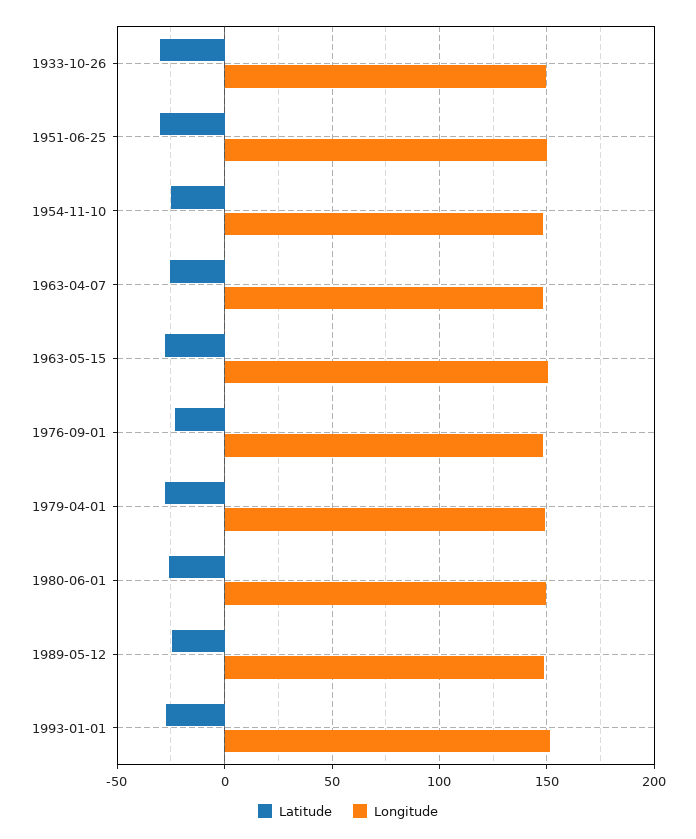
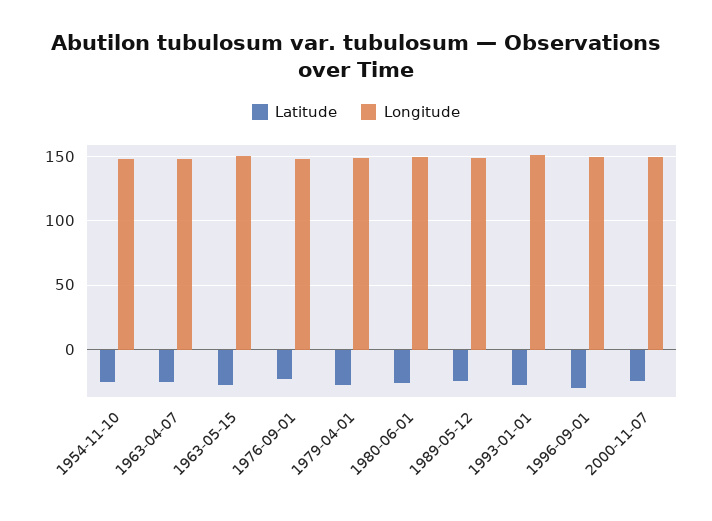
Latitude, 1933-10-26: -30 -> none
Longitude, 1933-10-26: 150 -> none
Latitude, 1951-06-25: -30 -> none
Longitude, 1951-06-25: 150 -> none
Latitude, 1996-09-01: none -> -30
Longitude, 1996-09-01: none -> 150
Latitude, 2000-11-07: none -> -25
Longitude, 2000-11-07: none -> 150

